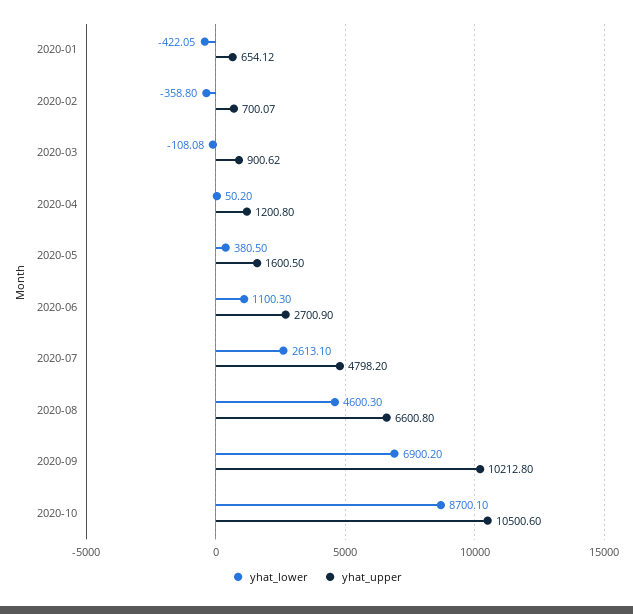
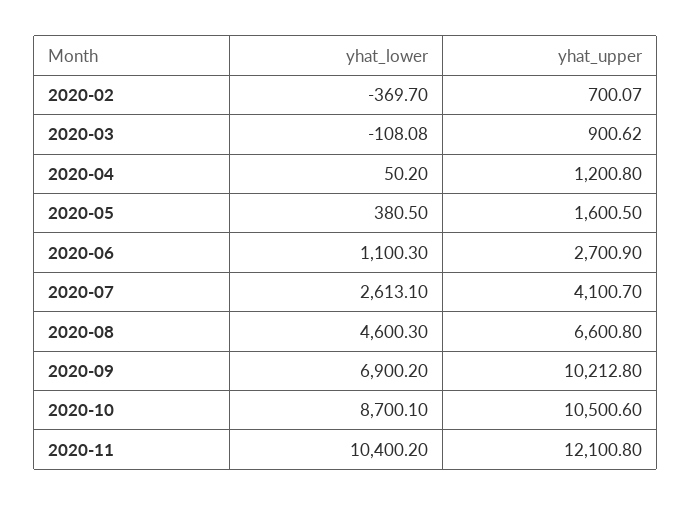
yhat_lower, 2020-01: -422.05 -> none
yhat_upper, 2020-01: 654.12 -> none
yhat_lower, 2020-02: -358.8 -> -369.7
yhat_upper, 2020-07: 4798.2 -> 4100.7
yhat_lower, 2020-11: none -> 10400.2
yhat_upper, 2020-11: none -> 12100.8

